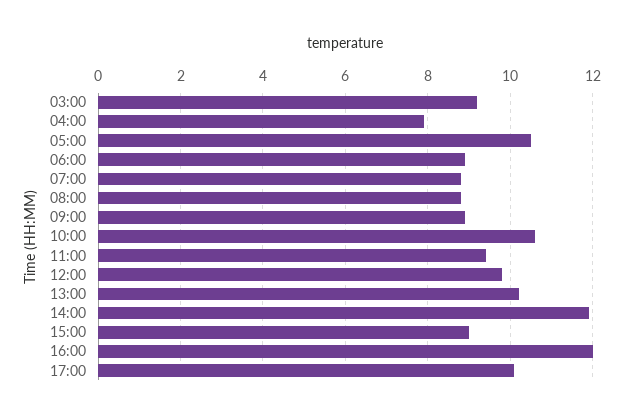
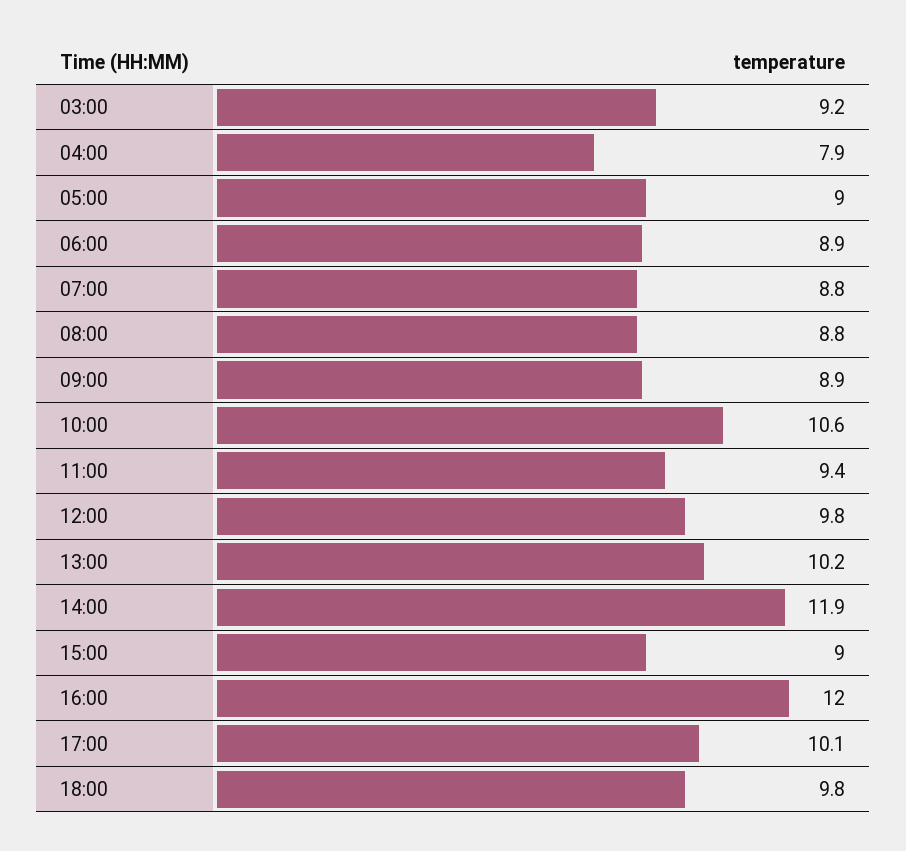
05:00: 10.5 -> 9
18:00: none -> 9.8

